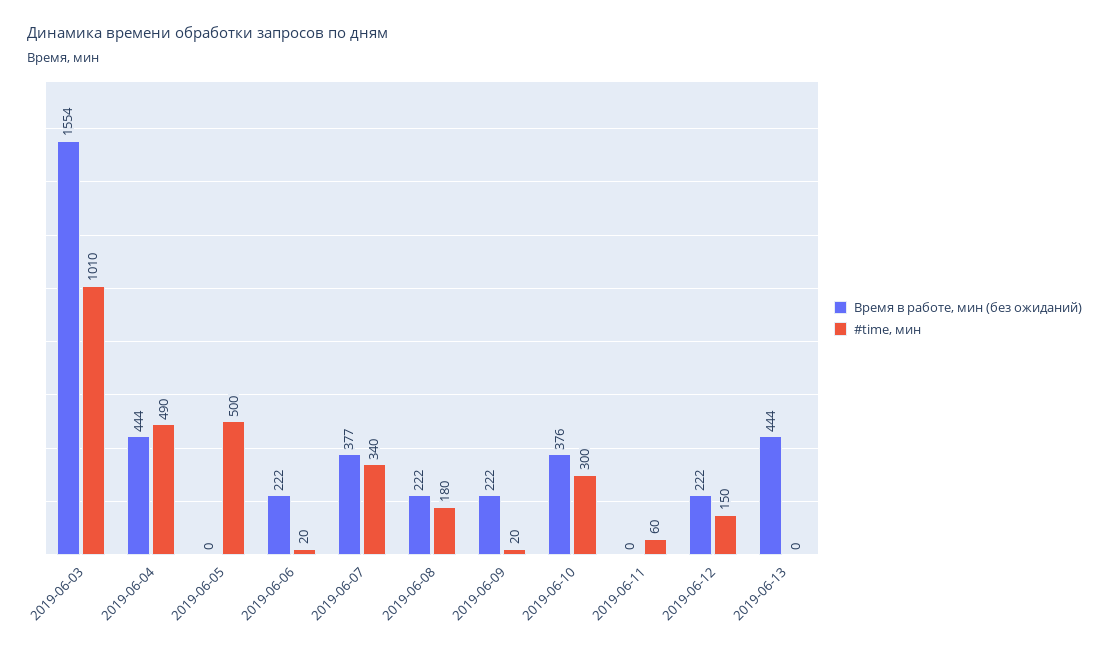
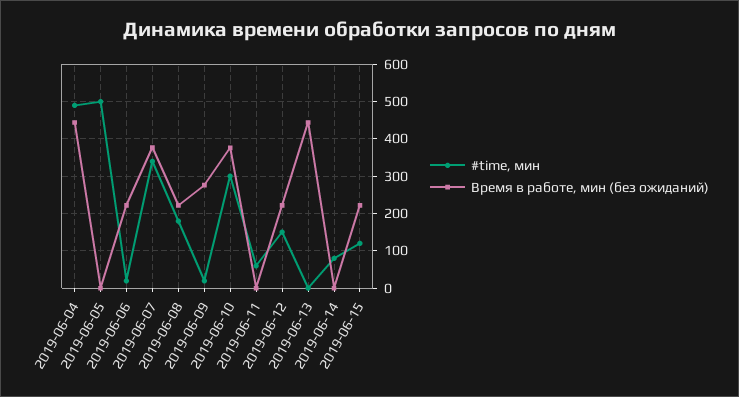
Время в работе, мин (без ожиданий), 2019-06-03: 1554 -> none
#time, мин, 2019-06-03: 1010 -> none
Время в работе, мин (без ожиданий), 2019-06-09: 222 -> 280
#time, мин, 2019-06-14: none -> 80
Время в работе, мин (без ожиданий), 2019-06-14: none -> 0
#time, мин, 2019-06-15: none -> 120
Время в работе, мин (без ожиданий), 2019-06-15: none -> 220

